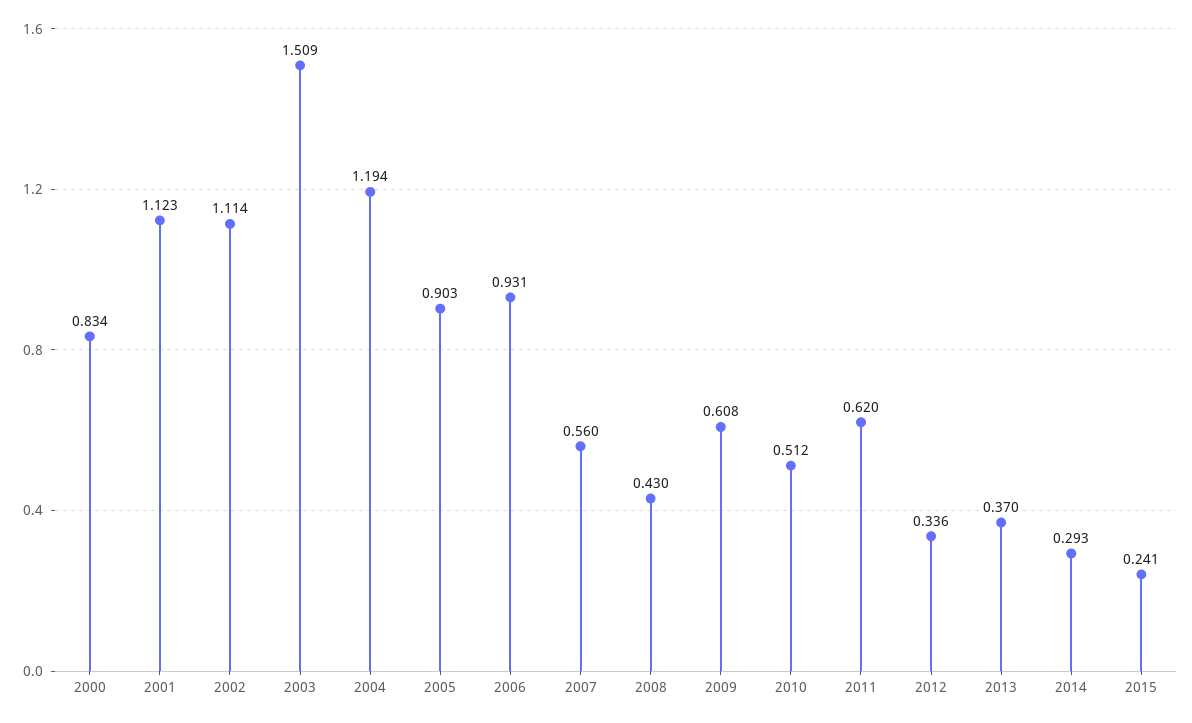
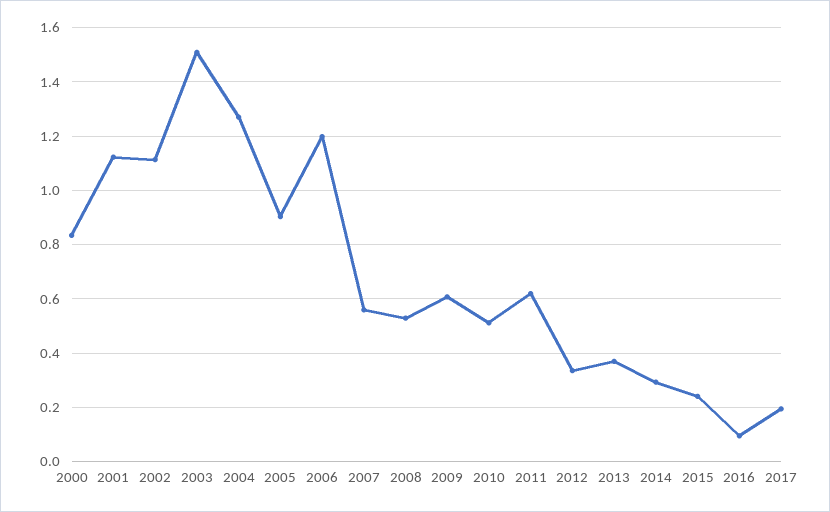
2004: 1.194 -> 1.275
2006: 0.931 -> 1.2
2008: 0.43 -> 0.525
2016: none -> 0.1
2017: none -> 0.2

